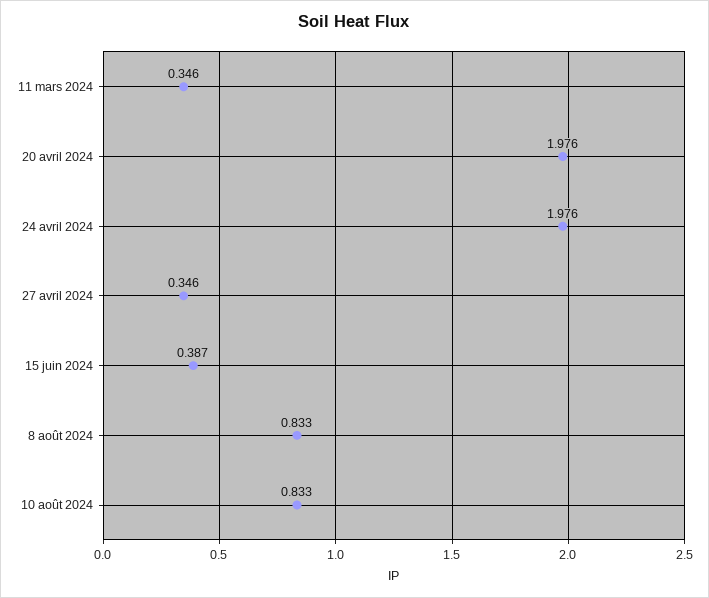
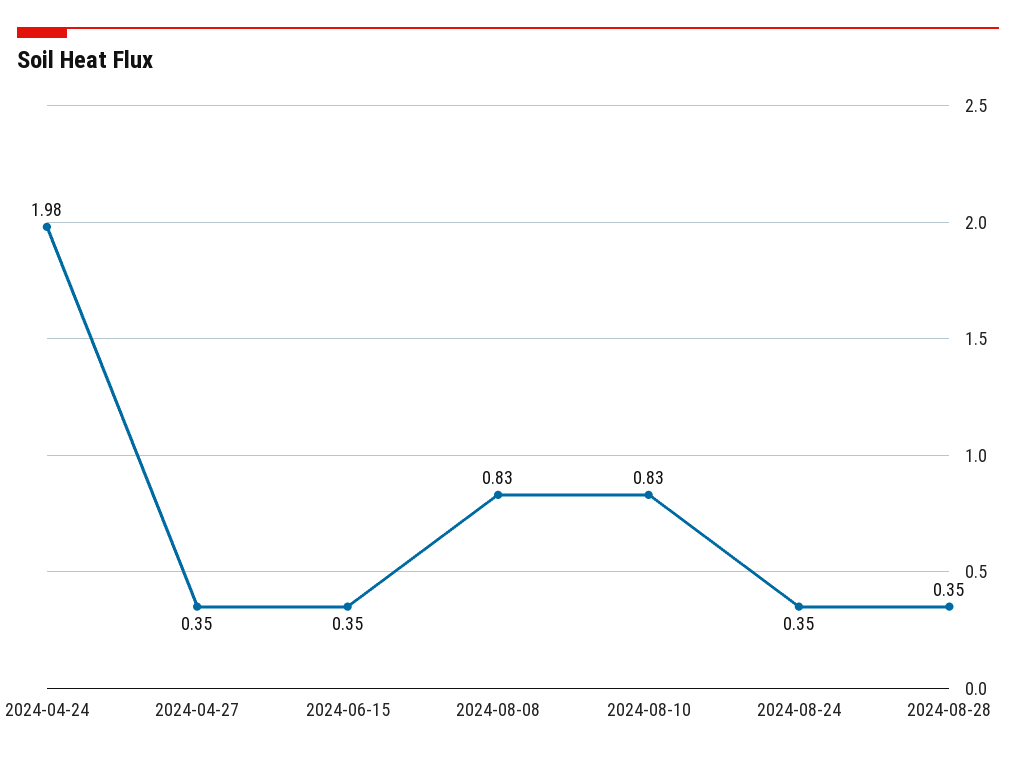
11 mars 2024: 0.346 -> none
20 avril 2024: 1.976 -> none
15 juin 2024: 0.387 -> 0.35
2024-08-24: none -> 0.35
2024-08-28: none -> 0.35

